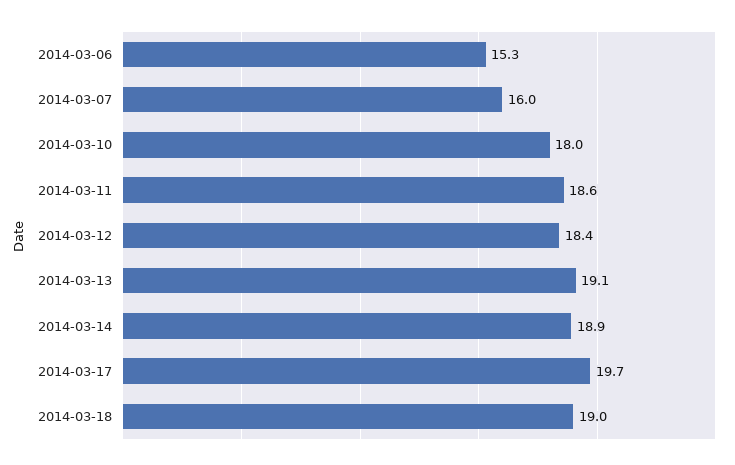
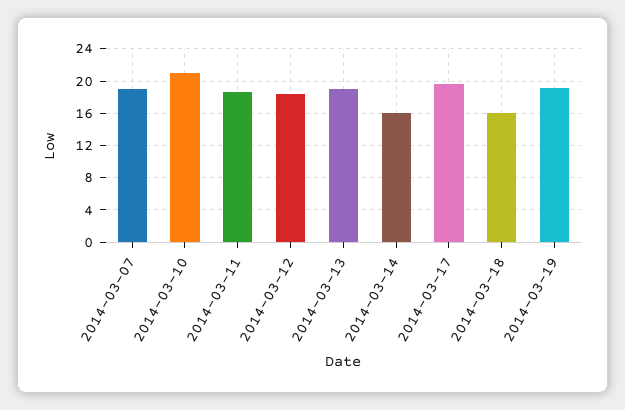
2014-03-06: 15.3 -> none
2014-03-07: 16 -> 19
2014-03-10: 18 -> 21
2014-03-14: 18.9 -> 16
2014-03-18: 19 -> 16
2014-03-19: none -> 19

